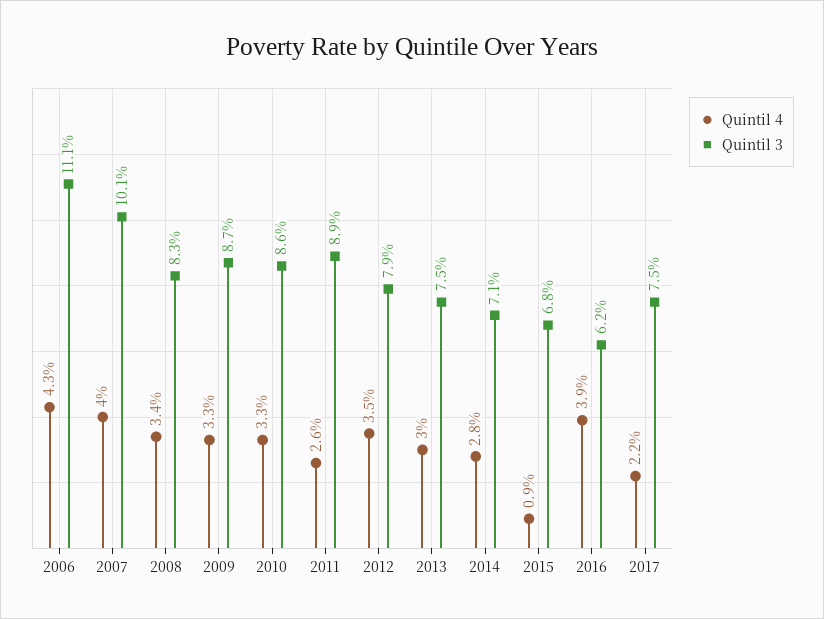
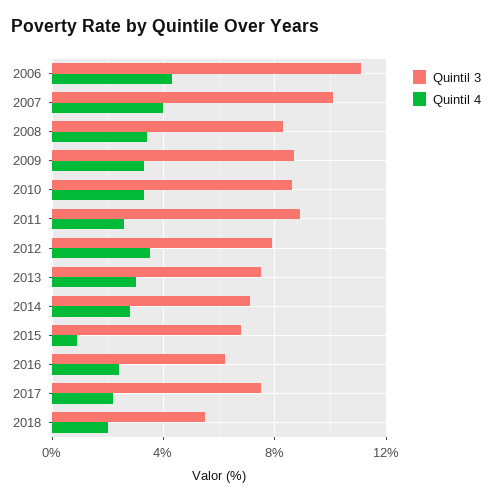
Quintil 4, 2016: 3.9 -> 2.5
Quintil 3, 2018: none -> 5.5
Quintil 4, 2018: none -> 2

